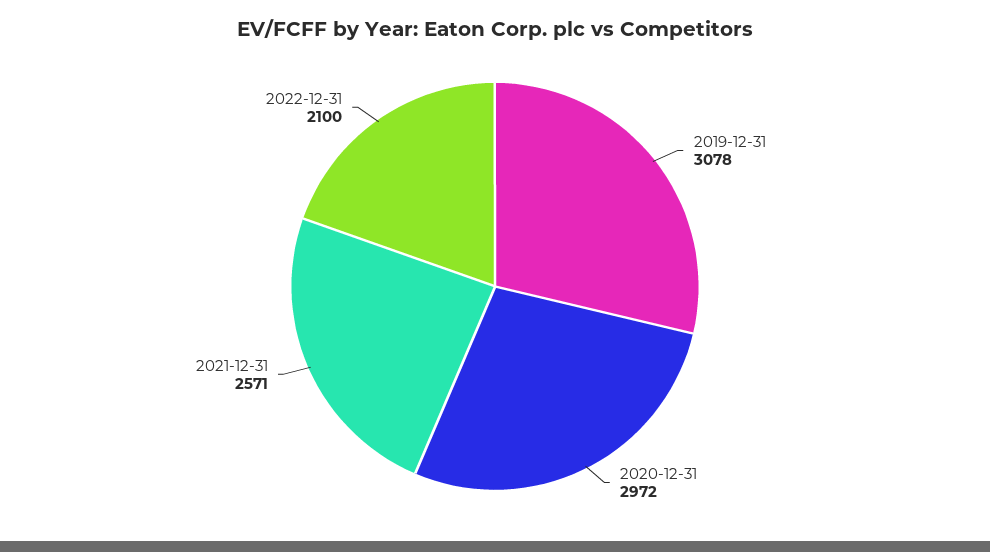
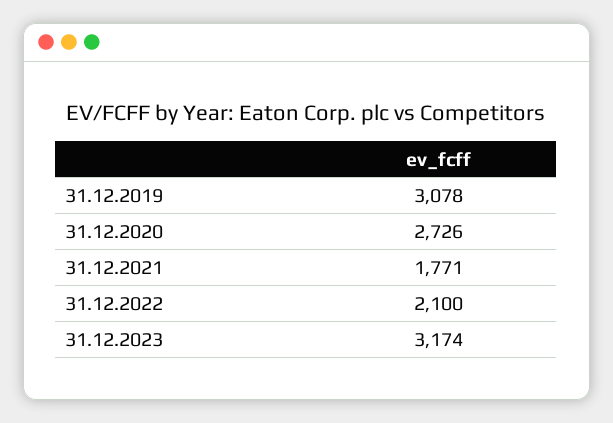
2020-12-31: 2972 -> 2726
2021-12-31: 2571 -> 1771
31.12.2023: none -> 3174

